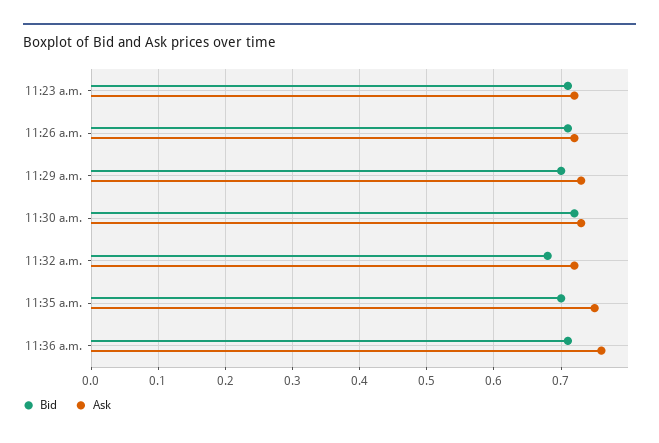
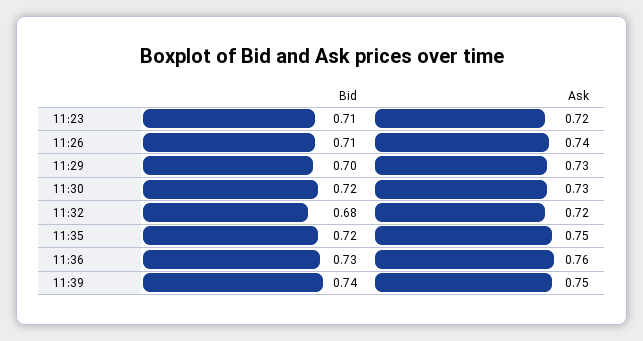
Ask, 11:26 a.m.: 0.72 -> 0.74
Bid, 11:35 a.m.: 0.7 -> 0.72
Bid, 11:36 a.m.: 0.71 -> 0.73
Bid, 11:39: none -> 0.74
Ask, 11:39: none -> 0.75

